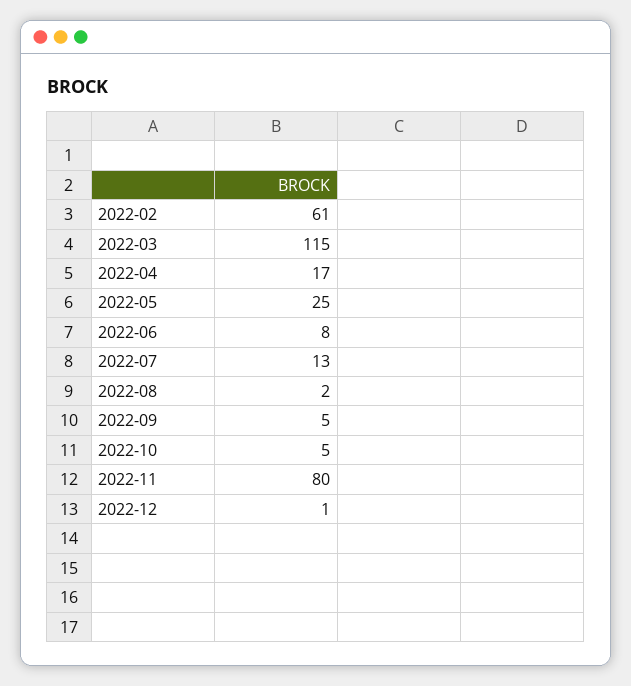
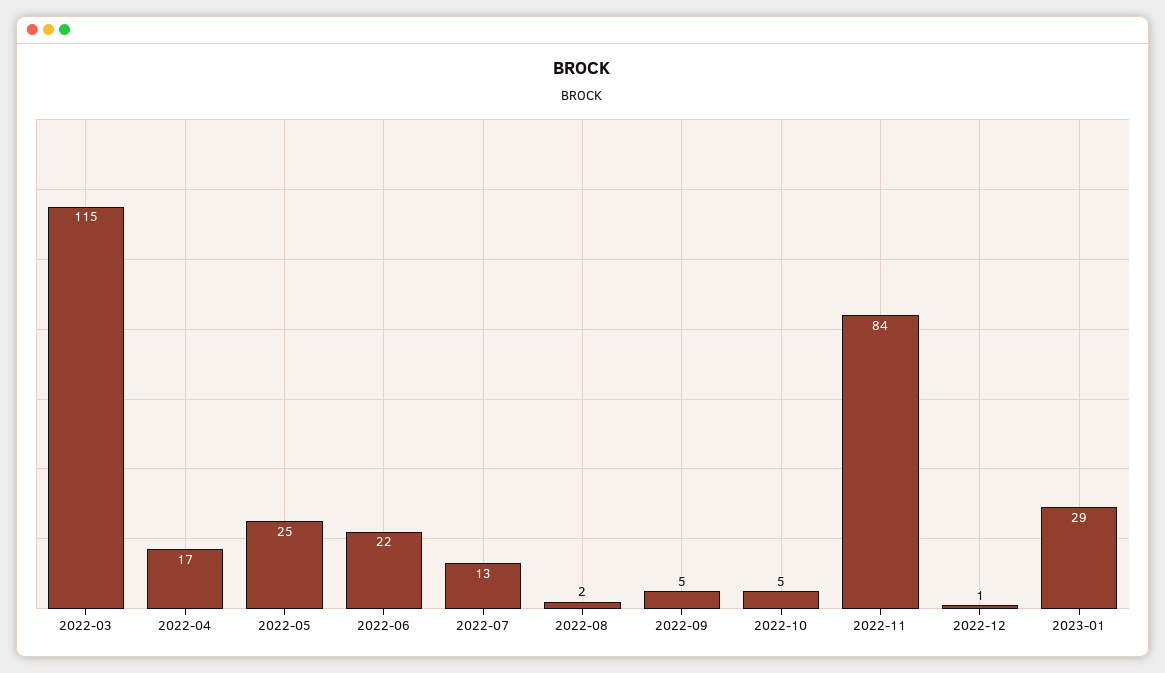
2022-02: 61 -> none
2022-06: 8 -> 22
2022-11: 80 -> 84
2023-01: none -> 29

